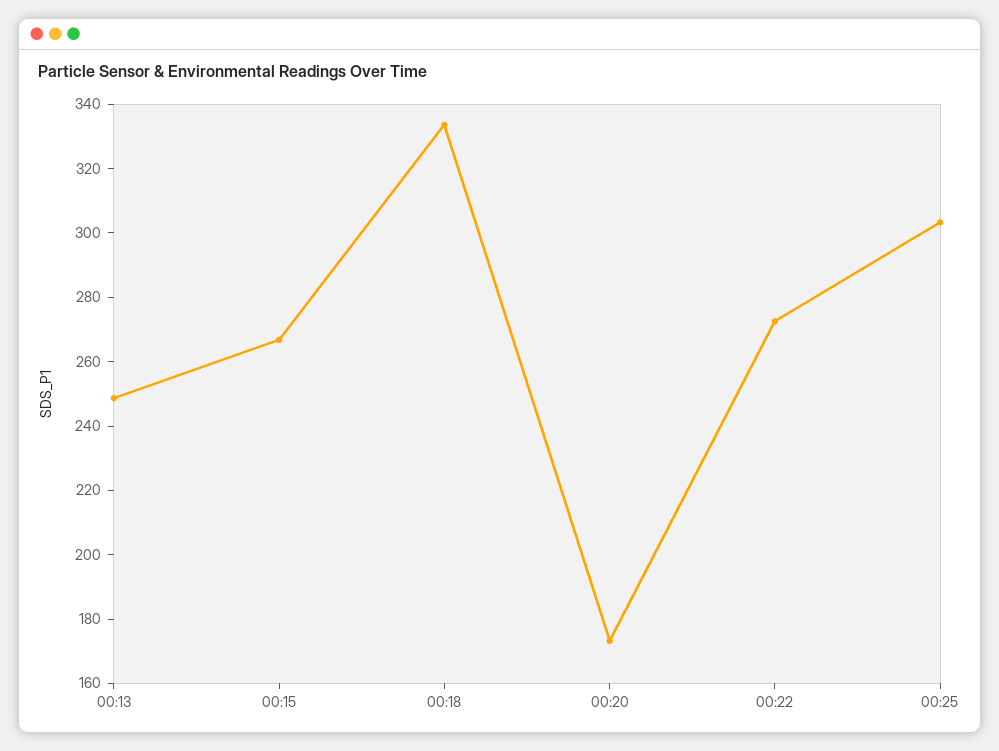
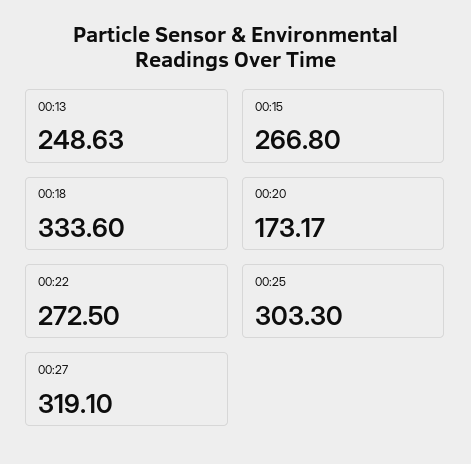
00:27: none -> 319.1

